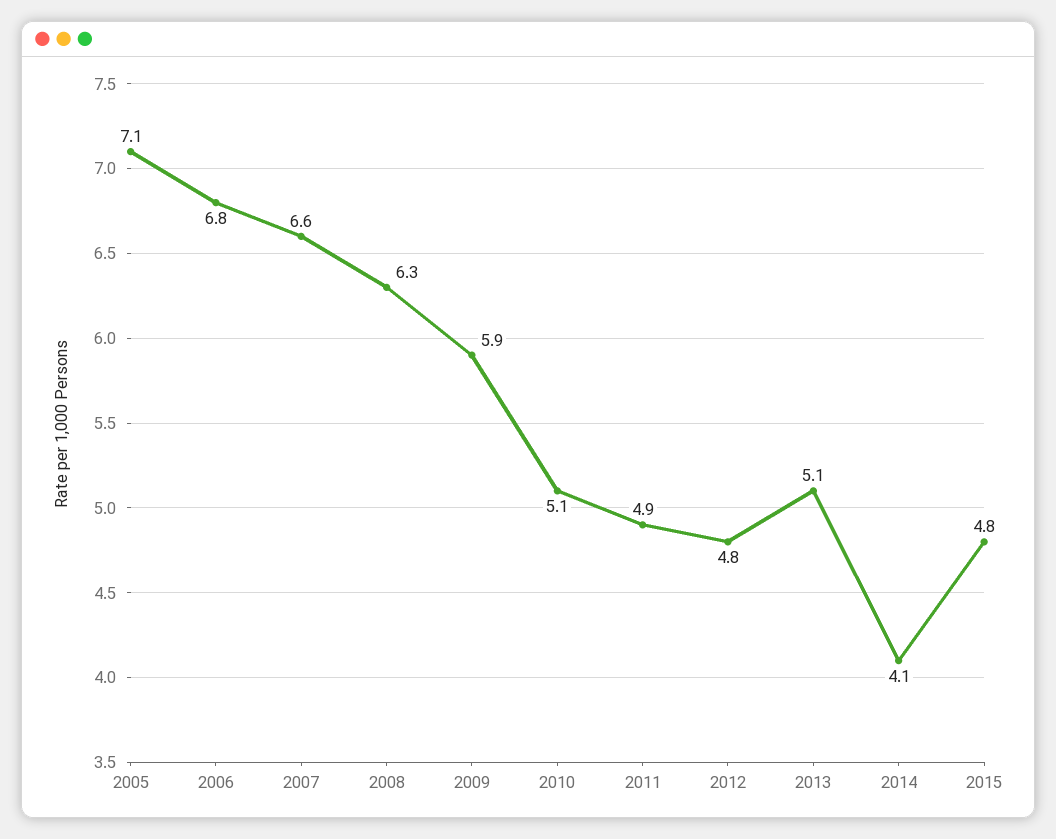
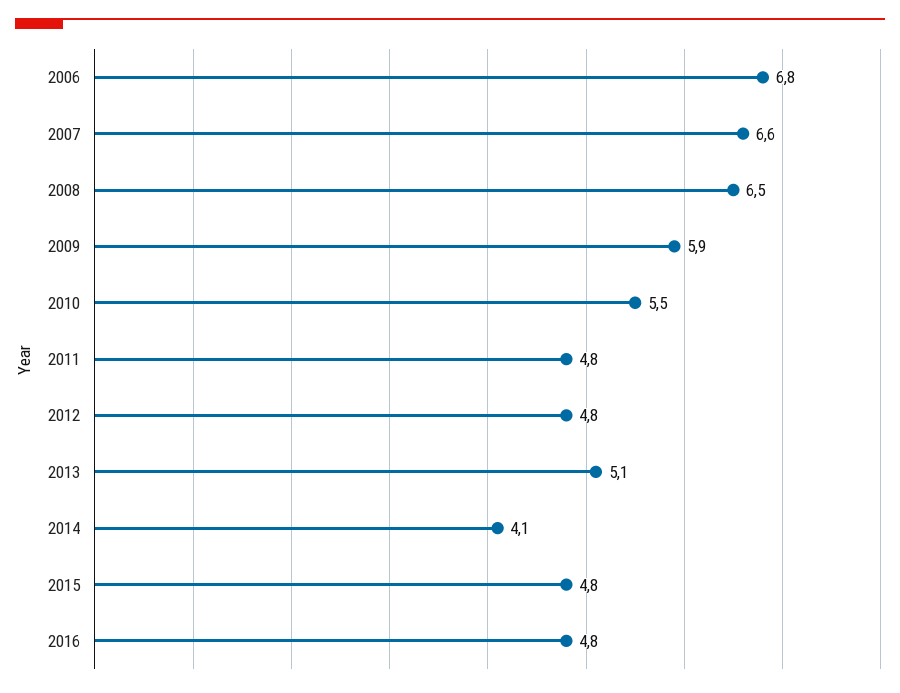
2005: 7.1 -> none
2008: 6.3 -> 6.5
2010: 5.1 -> 5.5
2011: 4.9 -> 4.8
2016: none -> 4.8

